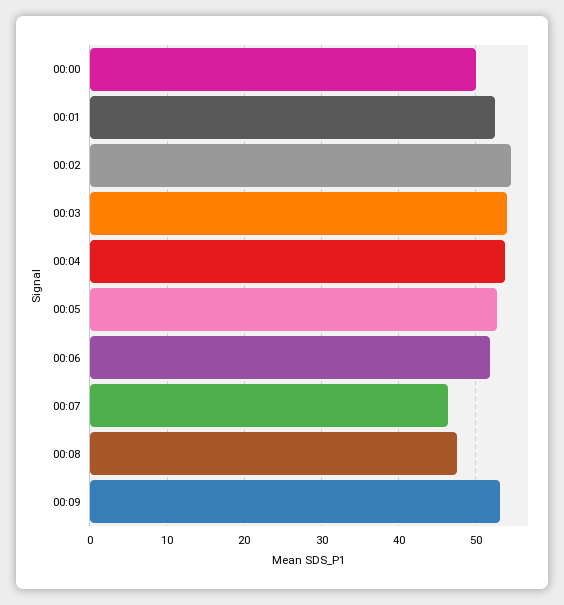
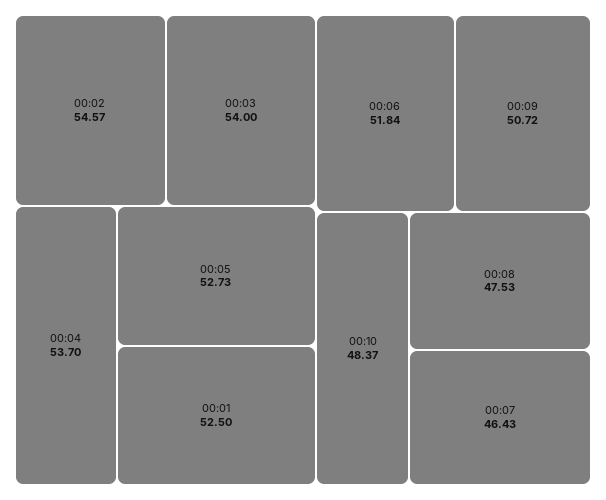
00:00: 50 -> none
00:09: 53 -> 50.72
00:10: none -> 48.37

